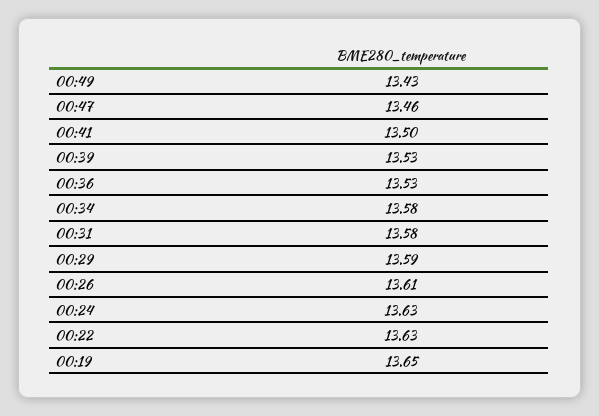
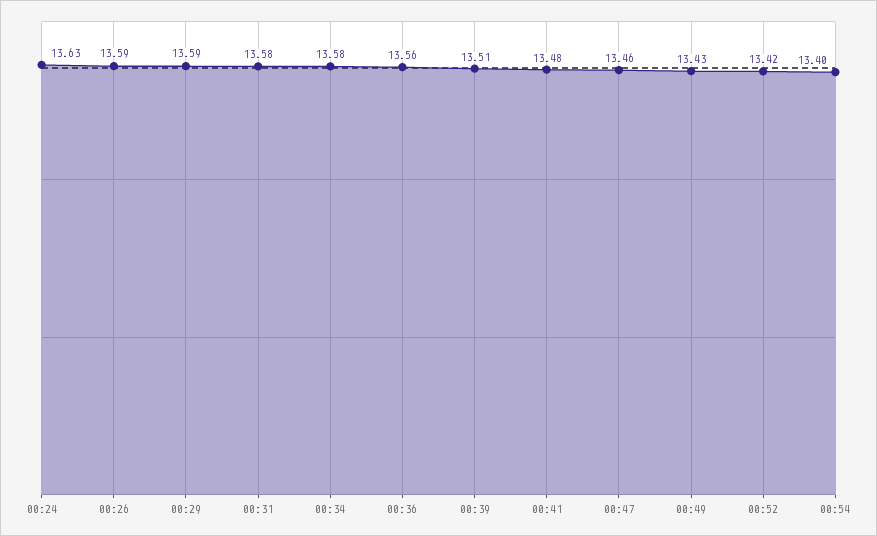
00:41: 13.5 -> 13.48
00:39: 13.53 -> 13.51
00:36: 13.53 -> 13.56
00:26: 13.61 -> 13.59
00:22: 13.63 -> none
00:19: 13.65 -> none
00:52: none -> 13.42
00:54: none -> 13.4

